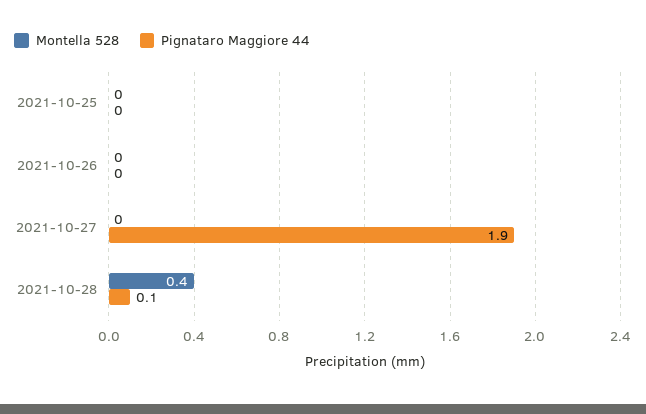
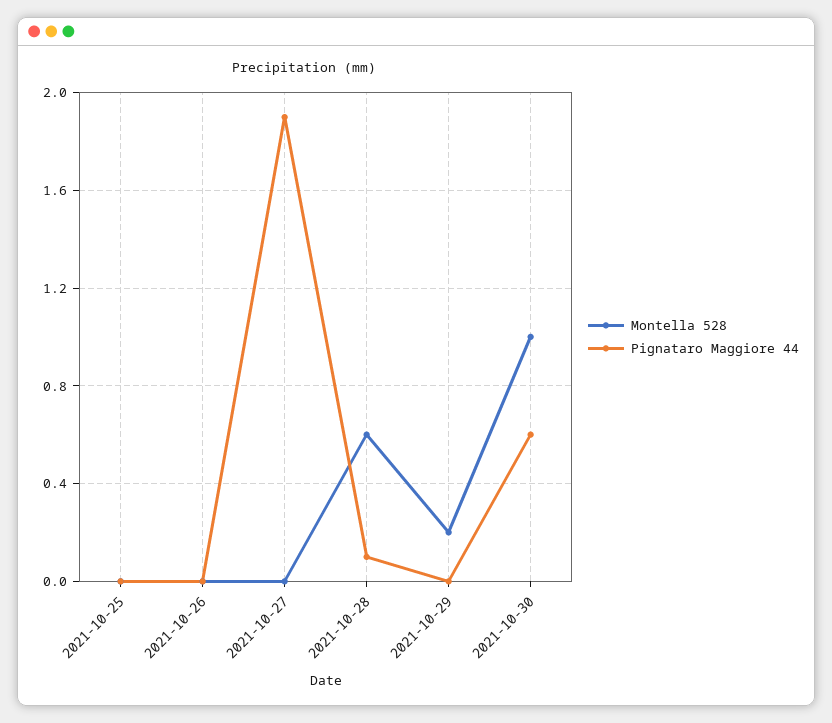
Montella 528, 2021-10-28: 0.4 -> 0.6
Montella 528, 2021-10-29: none -> 0.2
Pignataro Maggiore 44, 2021-10-29: none -> 0
Montella 528, 2021-10-30: none -> 1
Pignataro Maggiore 44, 2021-10-30: none -> 0.6

